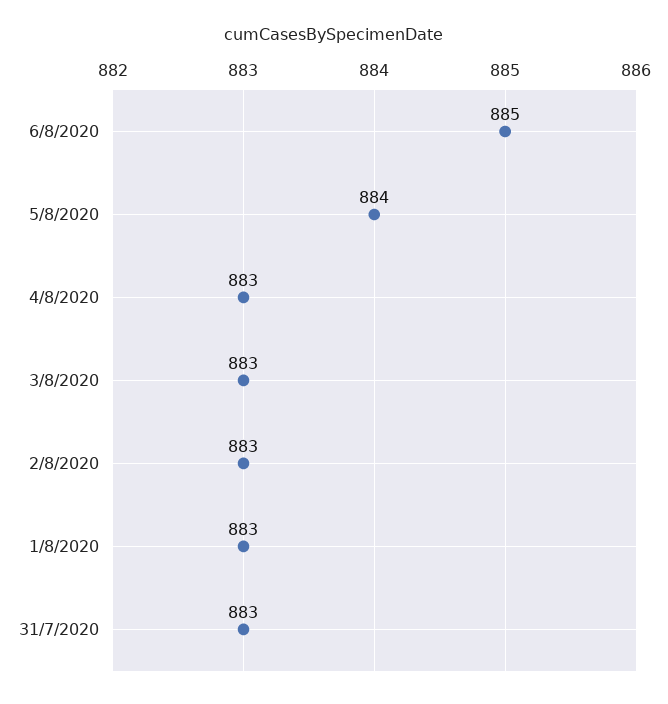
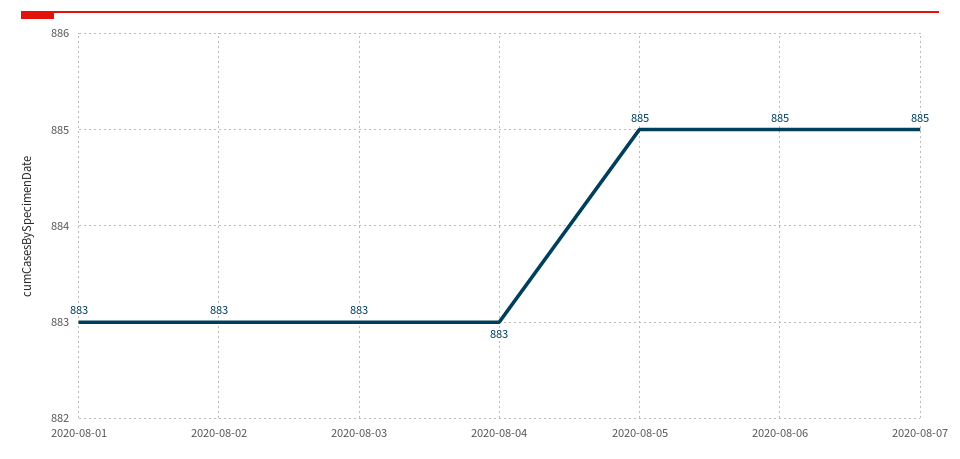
5/8/2020: 884 -> 885
31/7/2020: 883 -> none
2020-08-07: none -> 885

